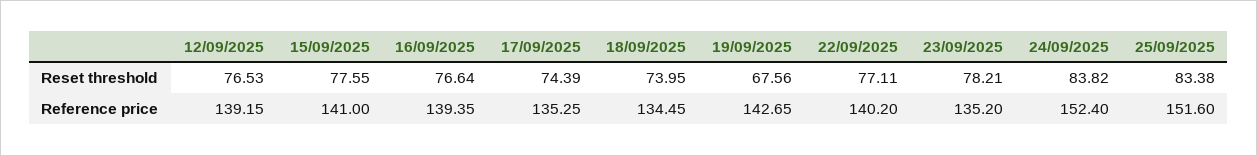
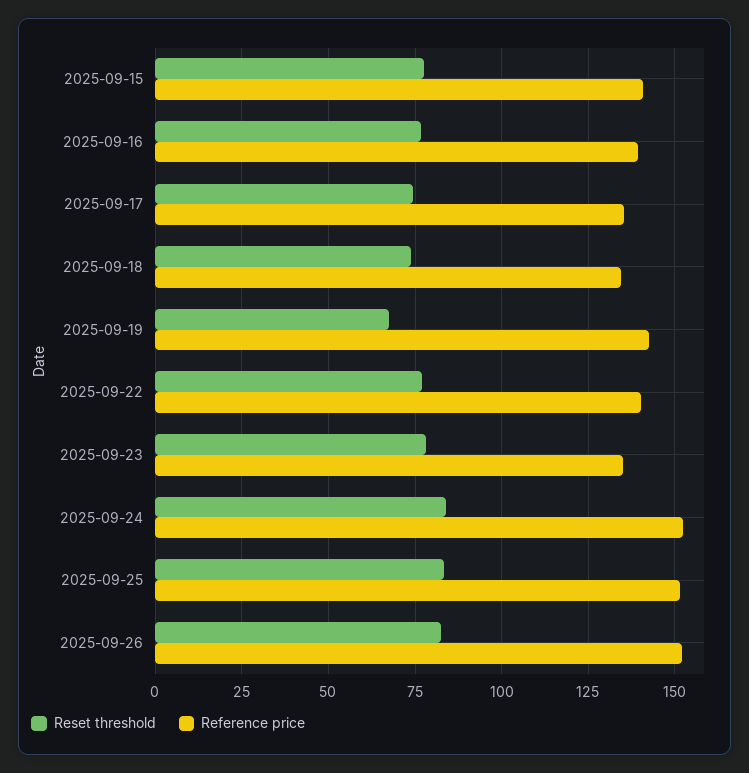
Reset threshold, 12/09/2025: 76.53 -> none
Reference price, 12/09/2025: 139.15 -> none
Reset threshold, 2025-09-26: none -> 82.5
Reference price, 2025-09-26: none -> 152.5

